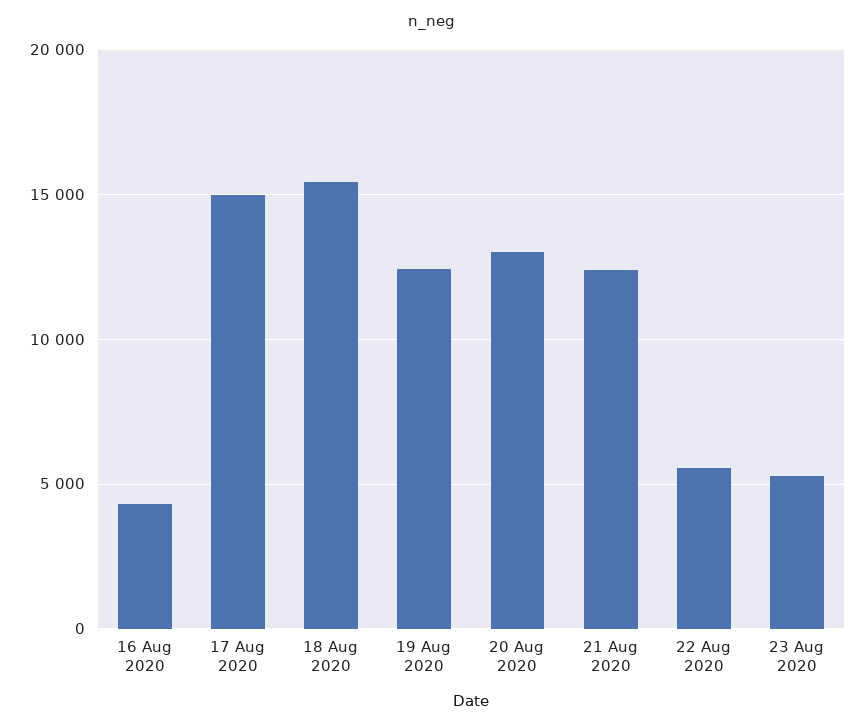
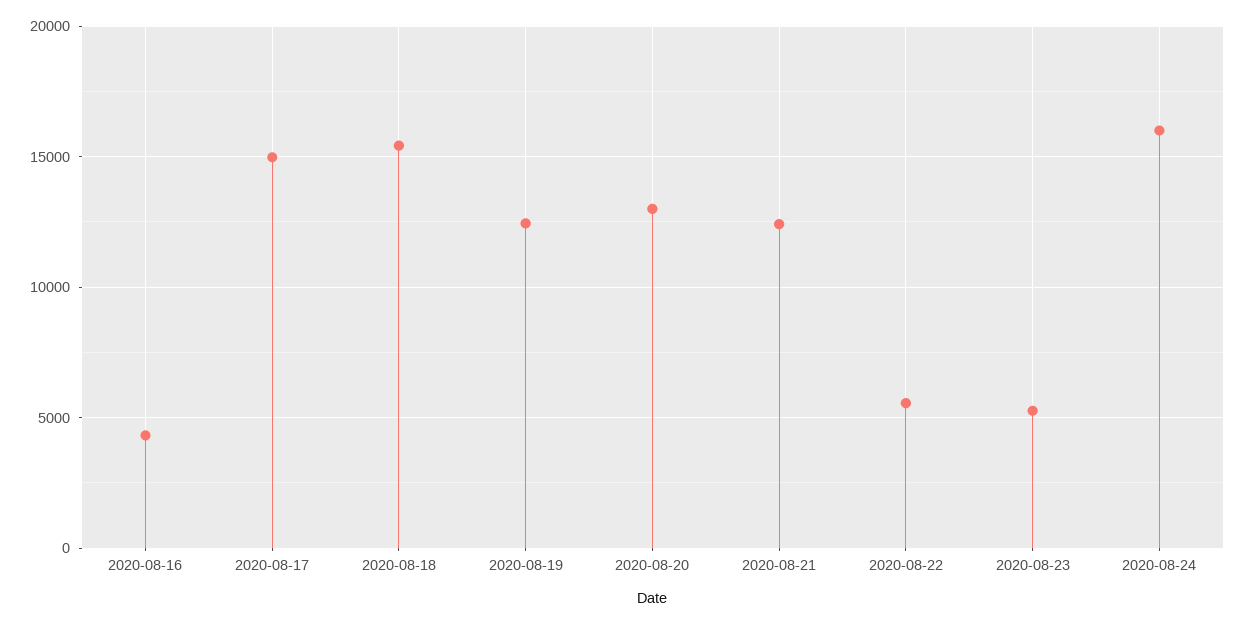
2020-08-24: none -> 16000

